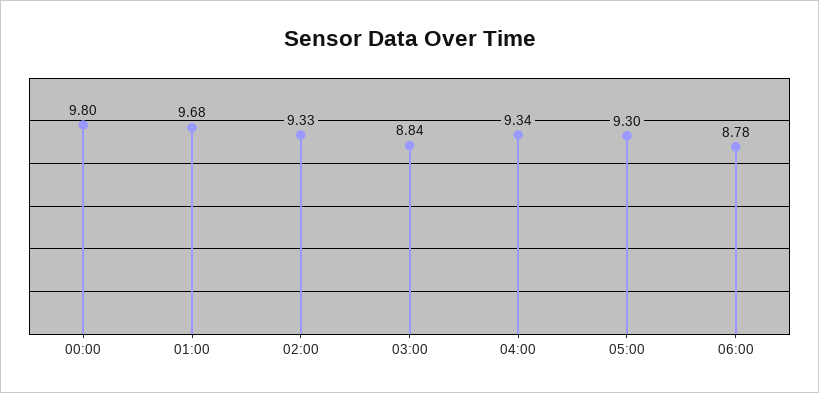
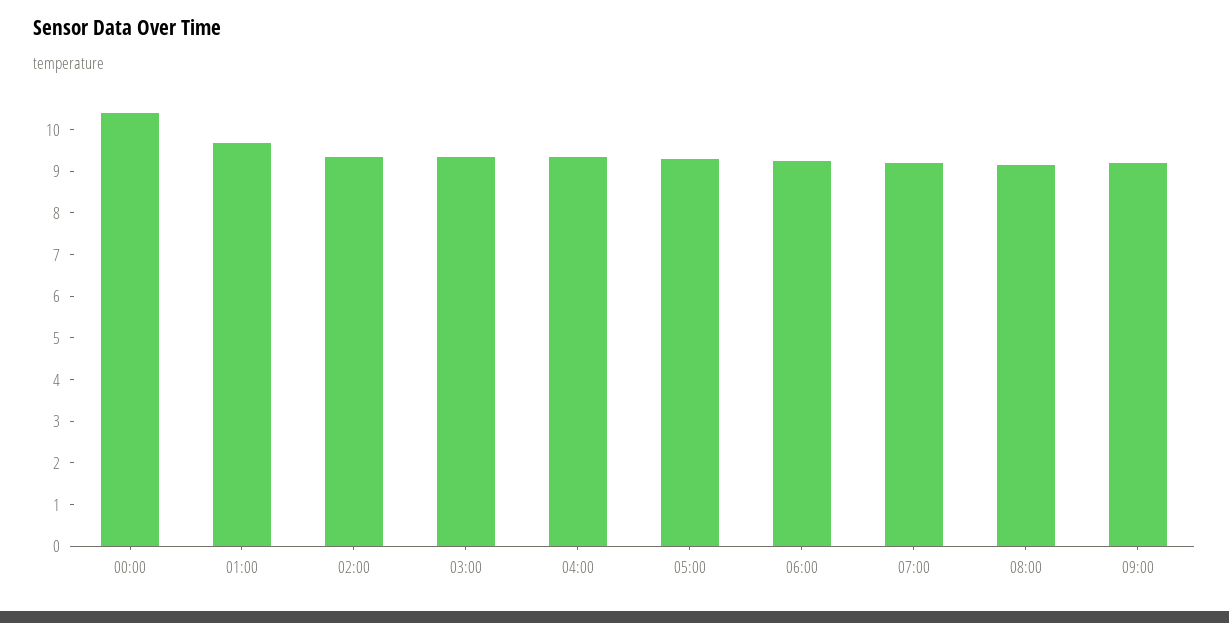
00:00: 9.8 -> 10.4
03:00: 8.84 -> 9.4
06:00: 8.78 -> 9.2
07:00: none -> 9.2
08:00: none -> 9.2
09:00: none -> 9.2

